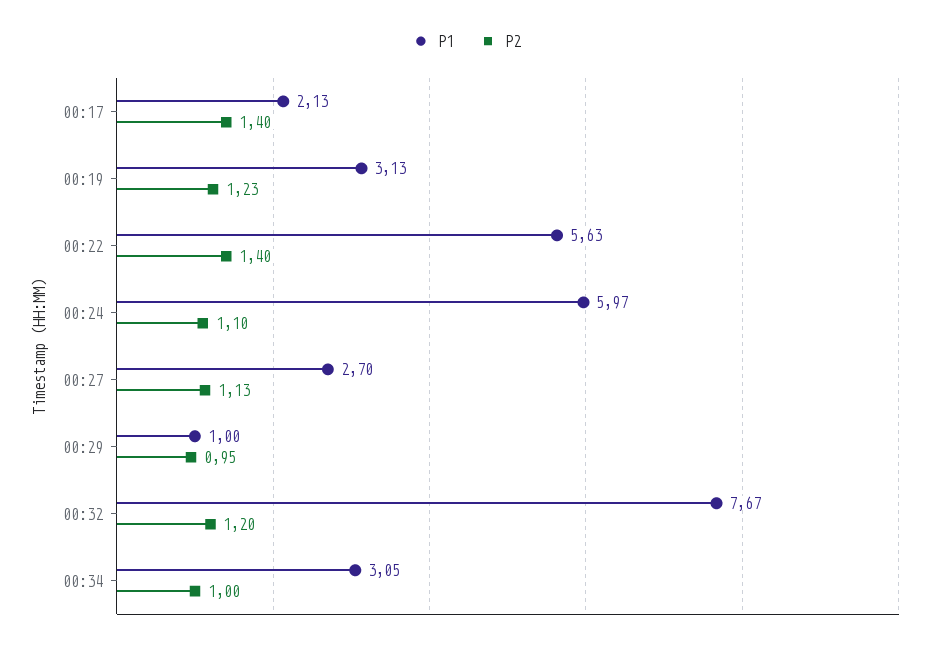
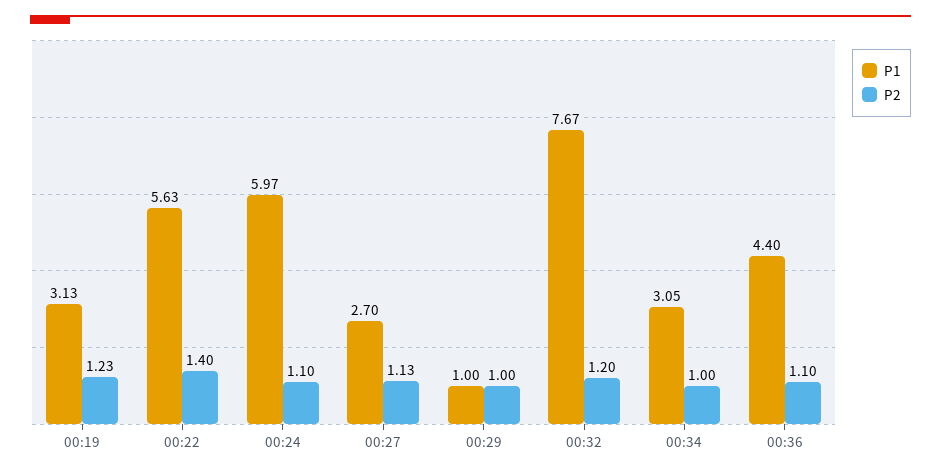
P1, 00:17: 2.13 -> none
P2, 00:17: 1.4 -> none
P2, 00:29: 0.95 -> 1
P1, 00:36: none -> 4.4
P2, 00:36: none -> 1.1

